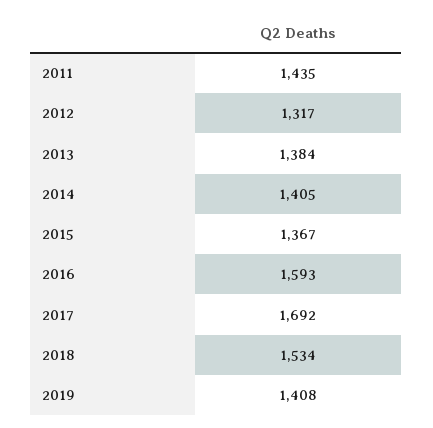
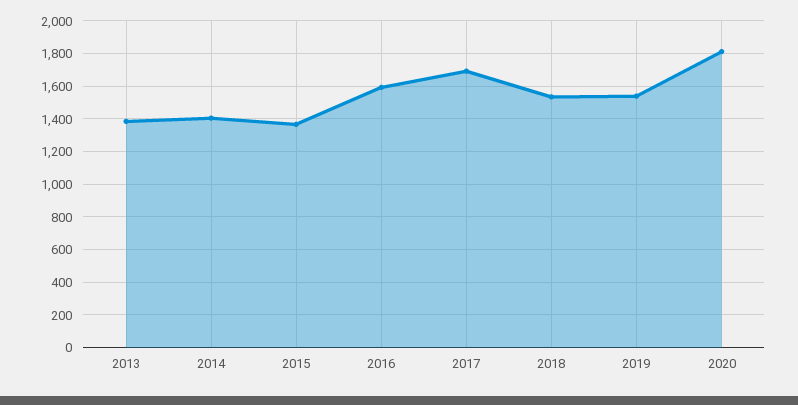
2011: 1435 -> none
2012: 1317 -> none
2019: 1408 -> 1550
2020: none -> 1800

